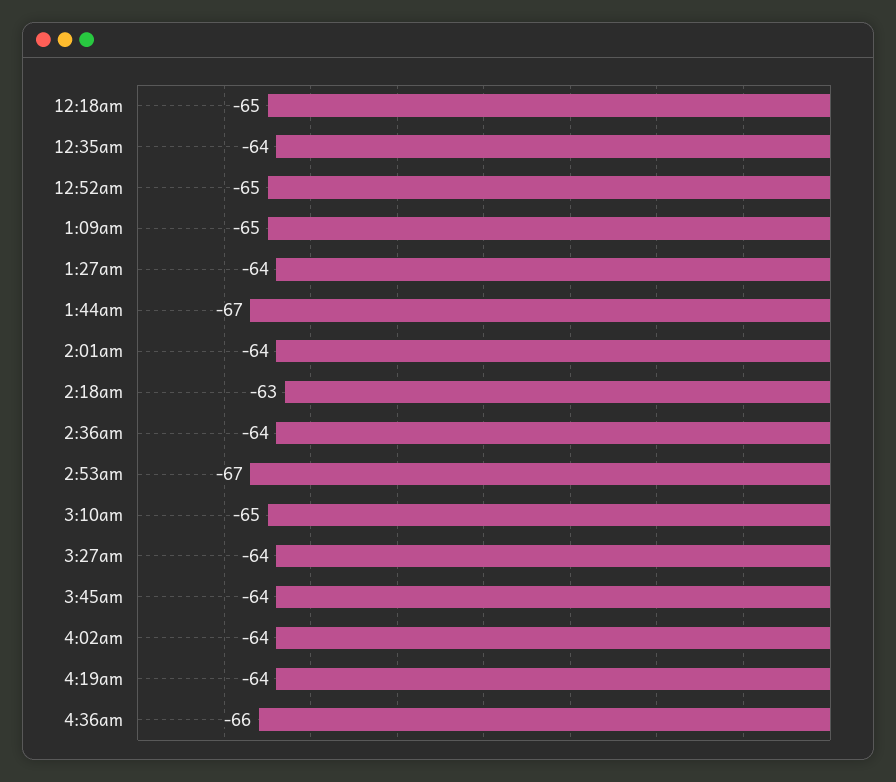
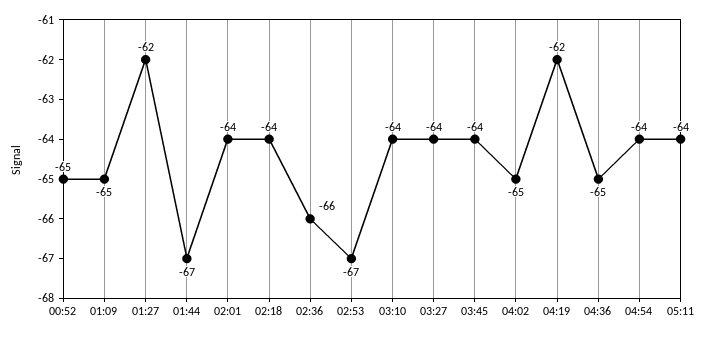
12:18am: -65 -> none
12:35am: -64 -> none
1:27am: -64 -> -62
2:18am: -63 -> -64
2:36am: -64 -> -66
3:10am: -65 -> -64
4:02am: -64 -> -65
4:19am: -64 -> -62
4:36am: -66 -> -65
04:54: none -> -64
05:11: none -> -64

